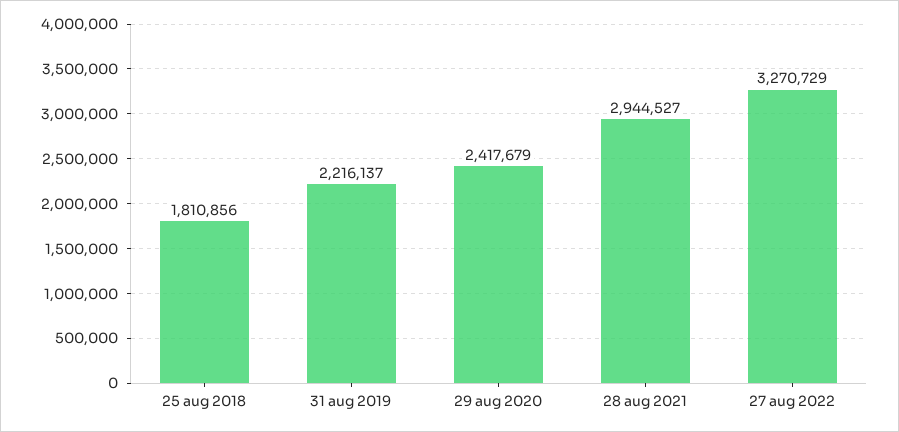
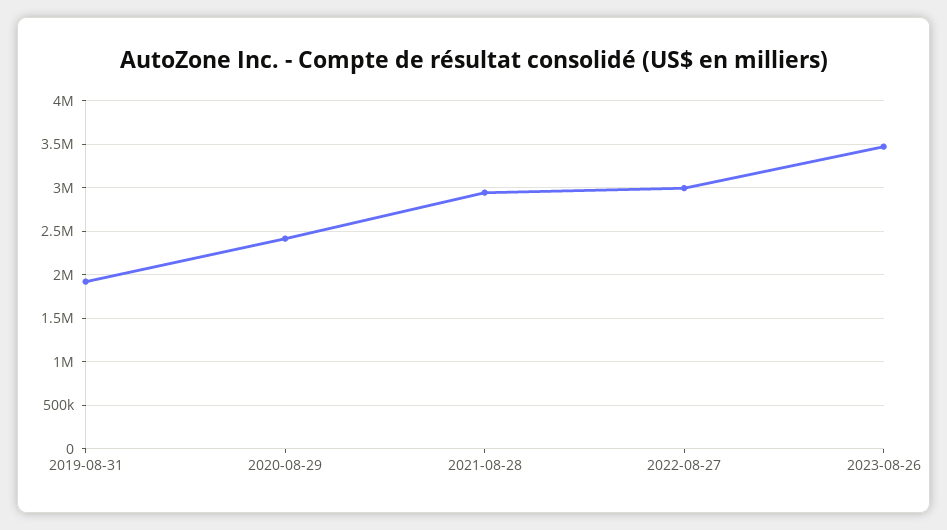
25 aug 2018: 1810856 -> none
31 aug 2019: 2216137 -> 1900000
27 aug 2022: 3270729 -> 3000000
2023-08-26: none -> 3500000

